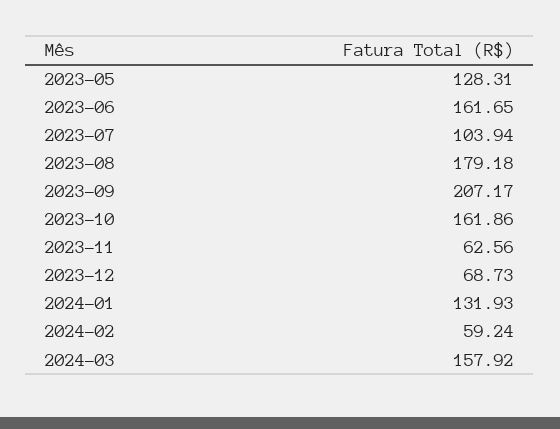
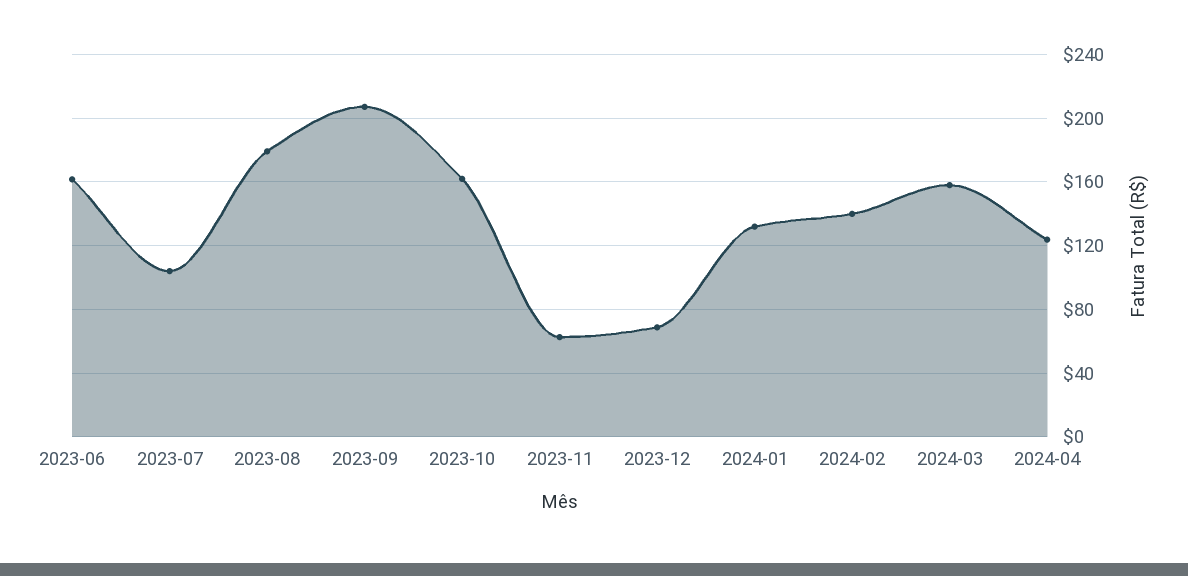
2023-05: 128.31 -> none
2024-02: 59.24 -> 140
2024-04: none -> 125

